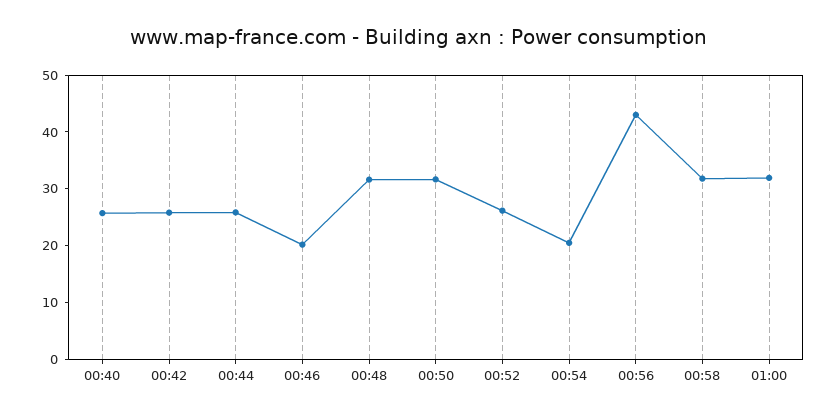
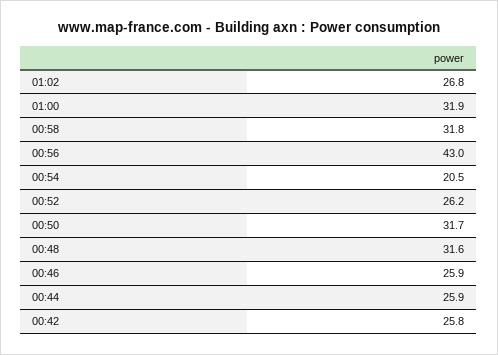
00:40: 26 -> none
00:46: 20 -> 25.9
01:02: none -> 26.8

